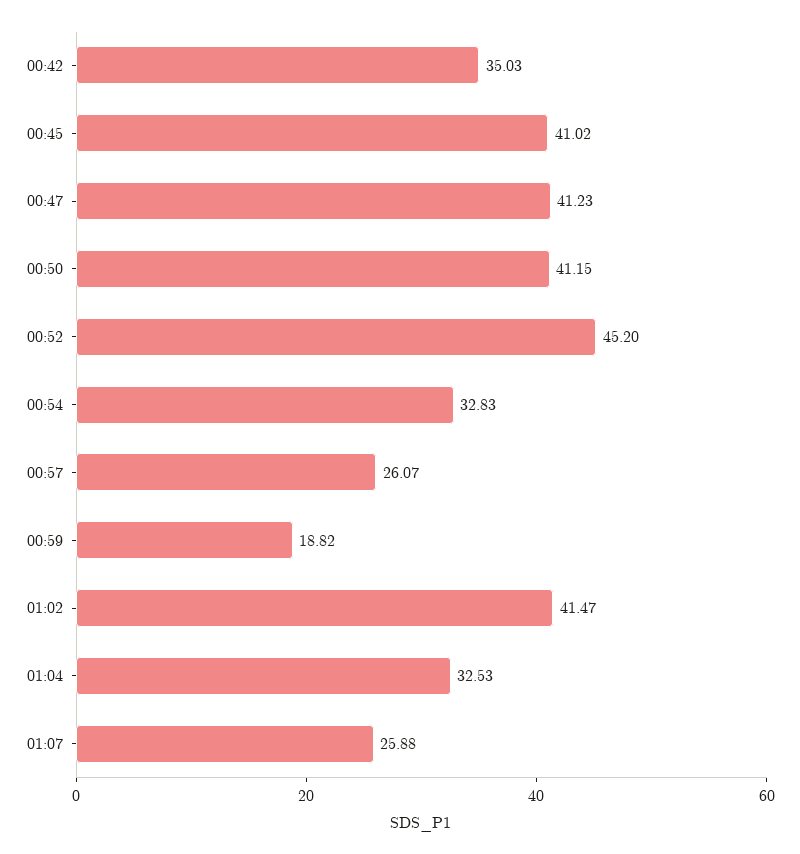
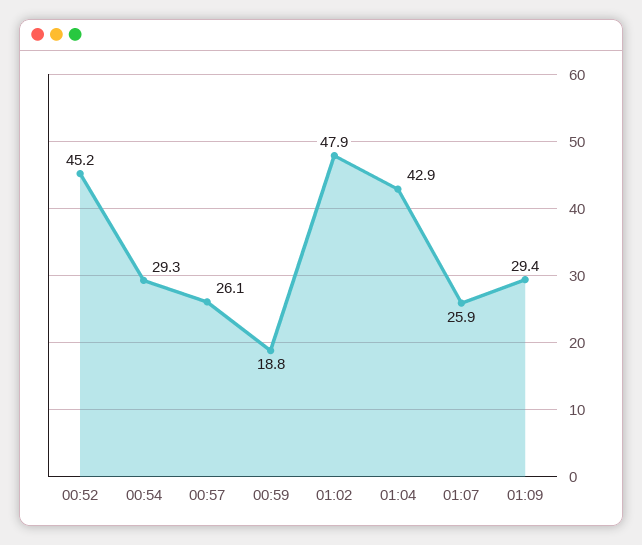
00:42: 35.03 -> none
00:45: 41.02 -> none
00:47: 41.23 -> none
00:50: 41.15 -> none
00:54: 32.83 -> 29.3
01:02: 41.47 -> 47.9
01:04: 32.53 -> 42.9
01:09: none -> 29.4

